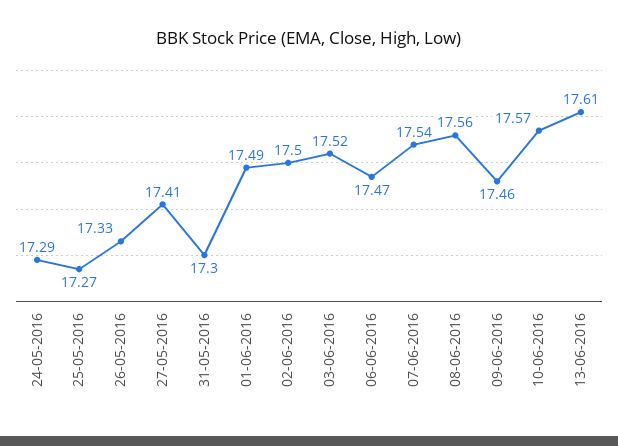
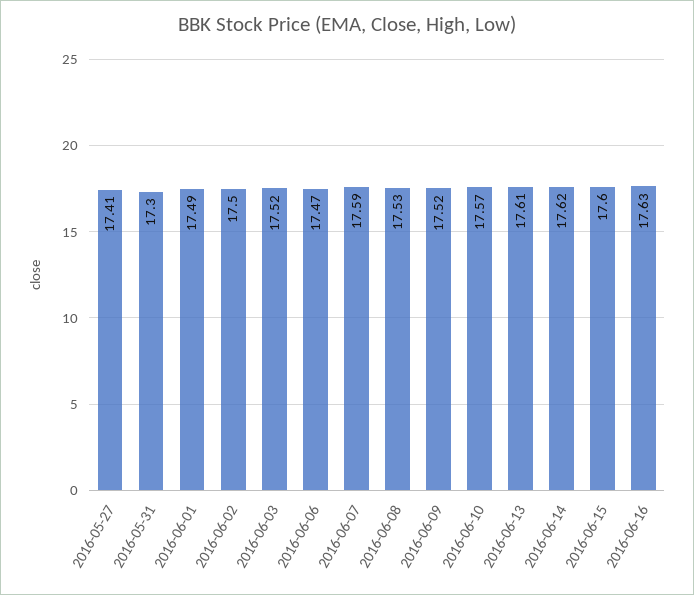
24-05-2016: 17.29 -> none
25-05-2016: 17.27 -> none
26-05-2016: 17.33 -> none
07-06-2016: 17.54 -> 17.59
08-06-2016: 17.56 -> 17.53
09-06-2016: 17.46 -> 17.52
2016-06-14: none -> 17.62
2016-06-15: none -> 17.6
2016-06-16: none -> 17.63

